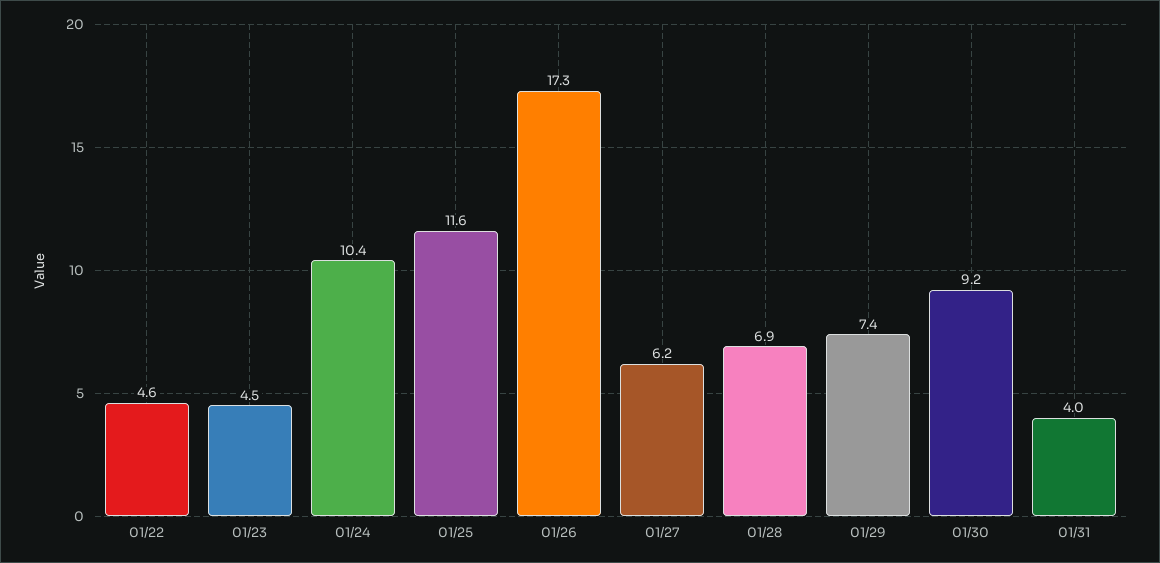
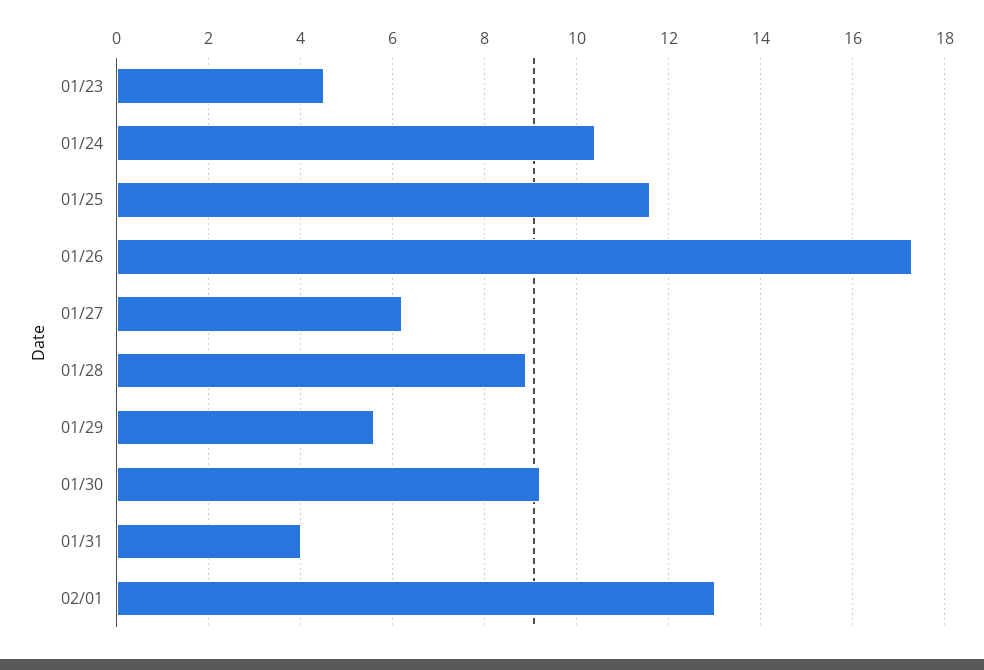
01/22: 4.6 -> none
01/28: 6.9 -> 9
01/29: 7.4 -> 5.5
02/01: none -> 13

